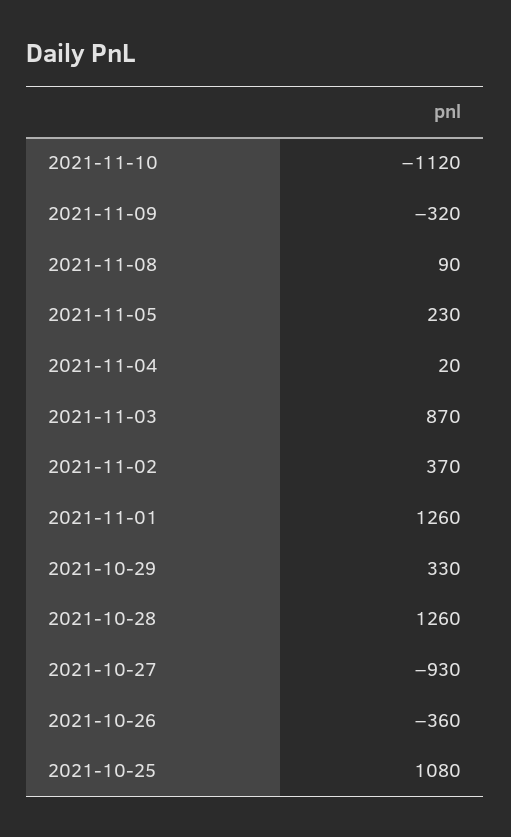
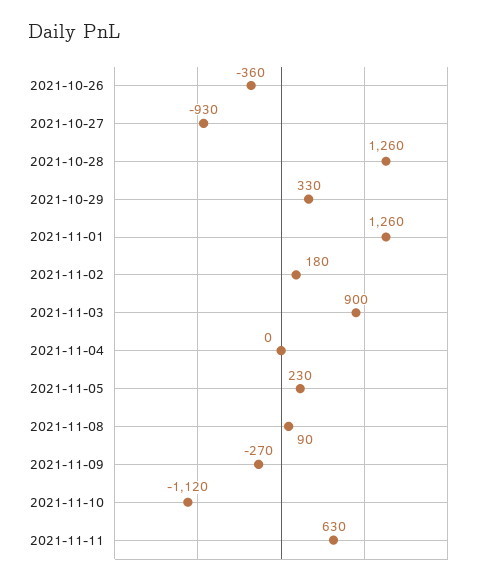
2021-11-09: -320 -> -270
2021-11-04: 20 -> 0
2021-11-03: 870 -> 900
2021-11-02: 370 -> 180
2021-10-25: 1080 -> none
2021-11-11: none -> 630

